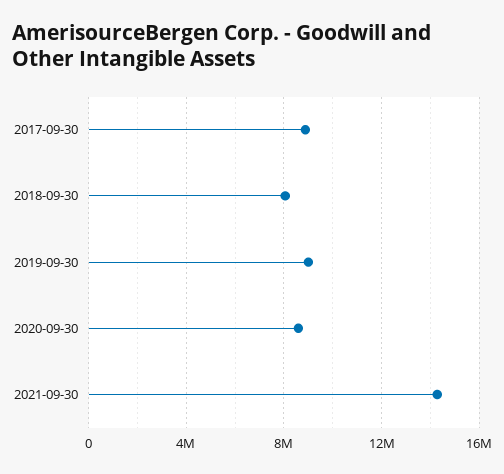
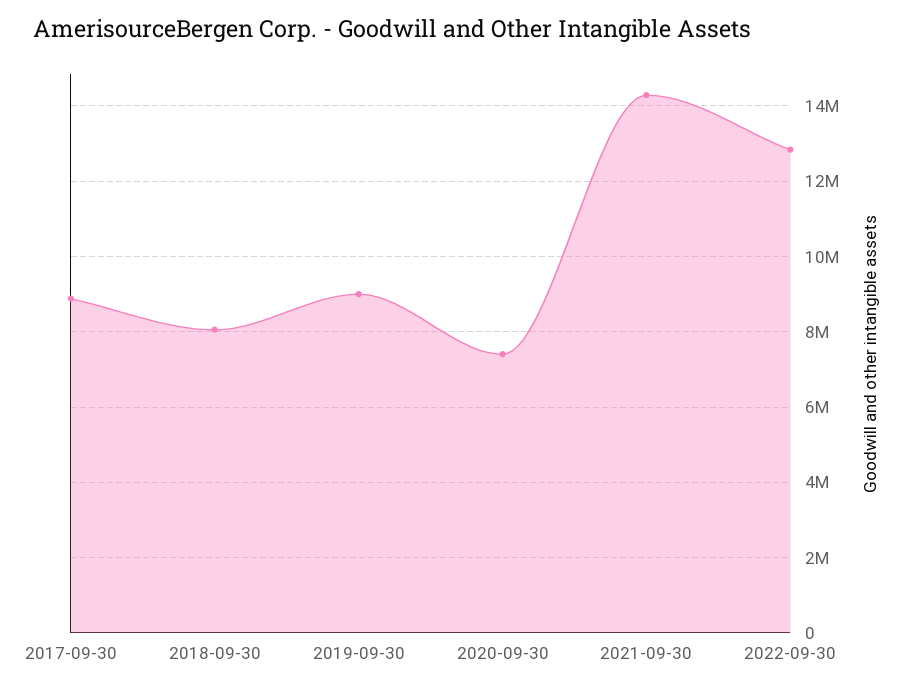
2020-09-30: 8500000 -> 7400000
2022-09-30: none -> 12800000

